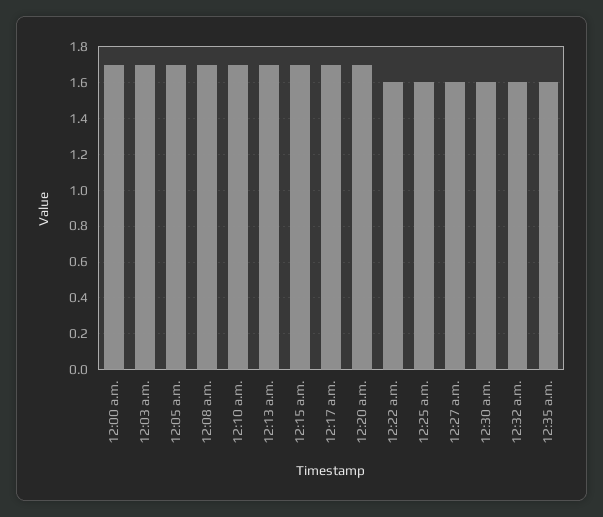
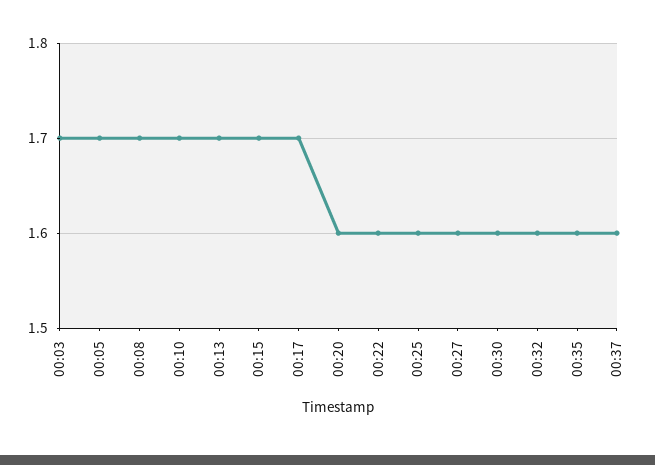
12:00 a.m.: 1.7 -> none
12:20 a.m.: 1.7 -> 1.6
00:37: none -> 1.6

